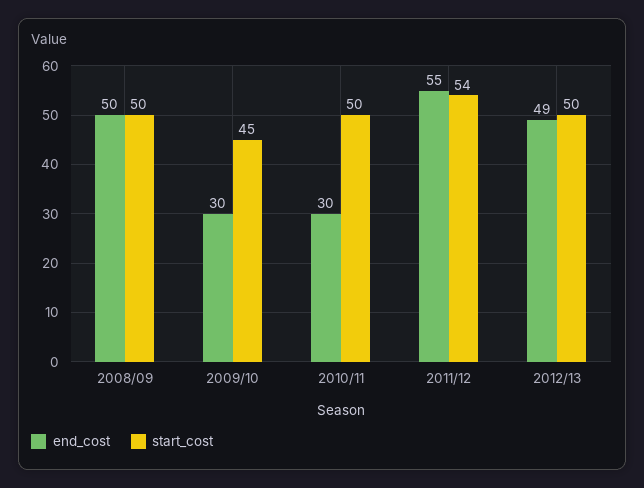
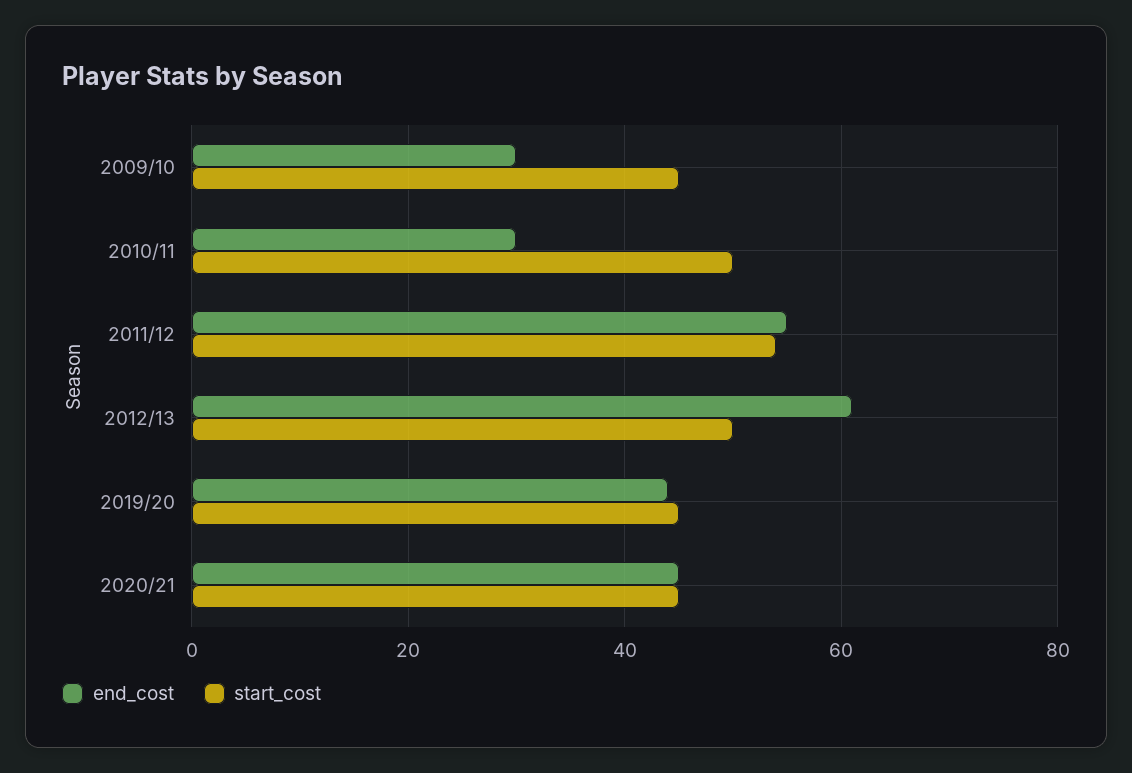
end_cost, 2008/09: 50 -> none
start_cost, 2008/09: 50 -> none
end_cost, 2012/13: 49 -> 60
end_cost, 2019/20: none -> 45
start_cost, 2019/20: none -> 45
end_cost, 2020/21: none -> 45
start_cost, 2020/21: none -> 45

